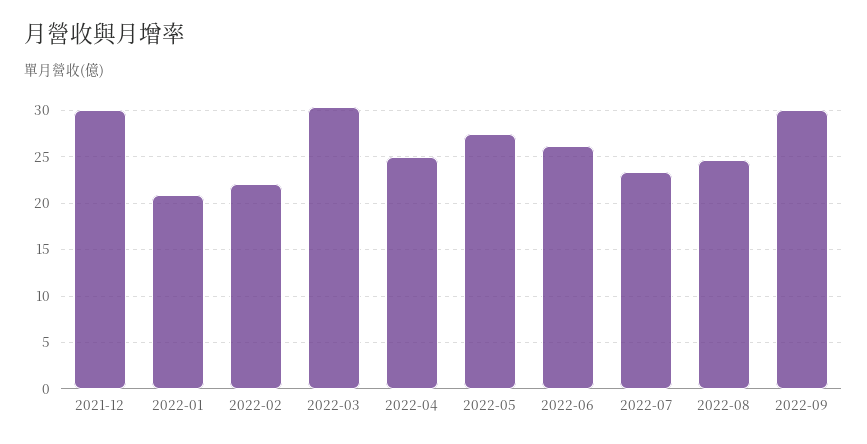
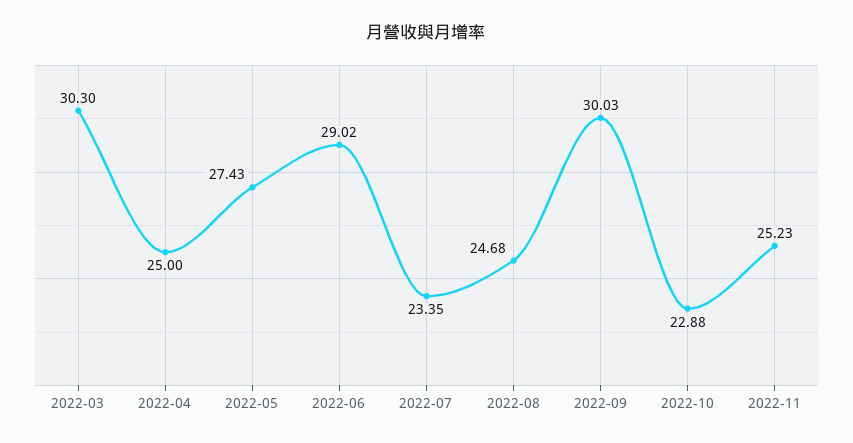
2021-12: 30 -> none
2022-01: 21 -> none
2022-02: 22 -> none
2022-06: 26 -> 29.02
2022-10: none -> 22.88
2022-11: none -> 25.23

